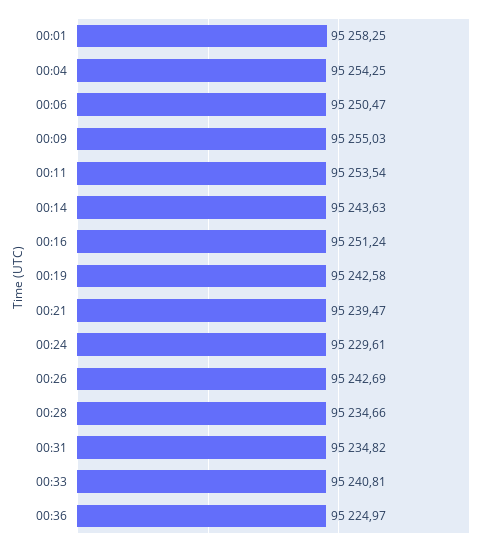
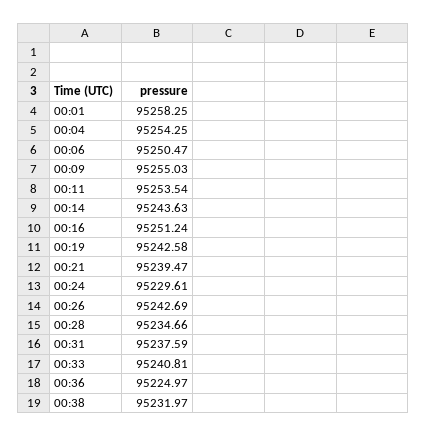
00:31: 95234.82 -> 95237.59
00:38: none -> 95231.97

